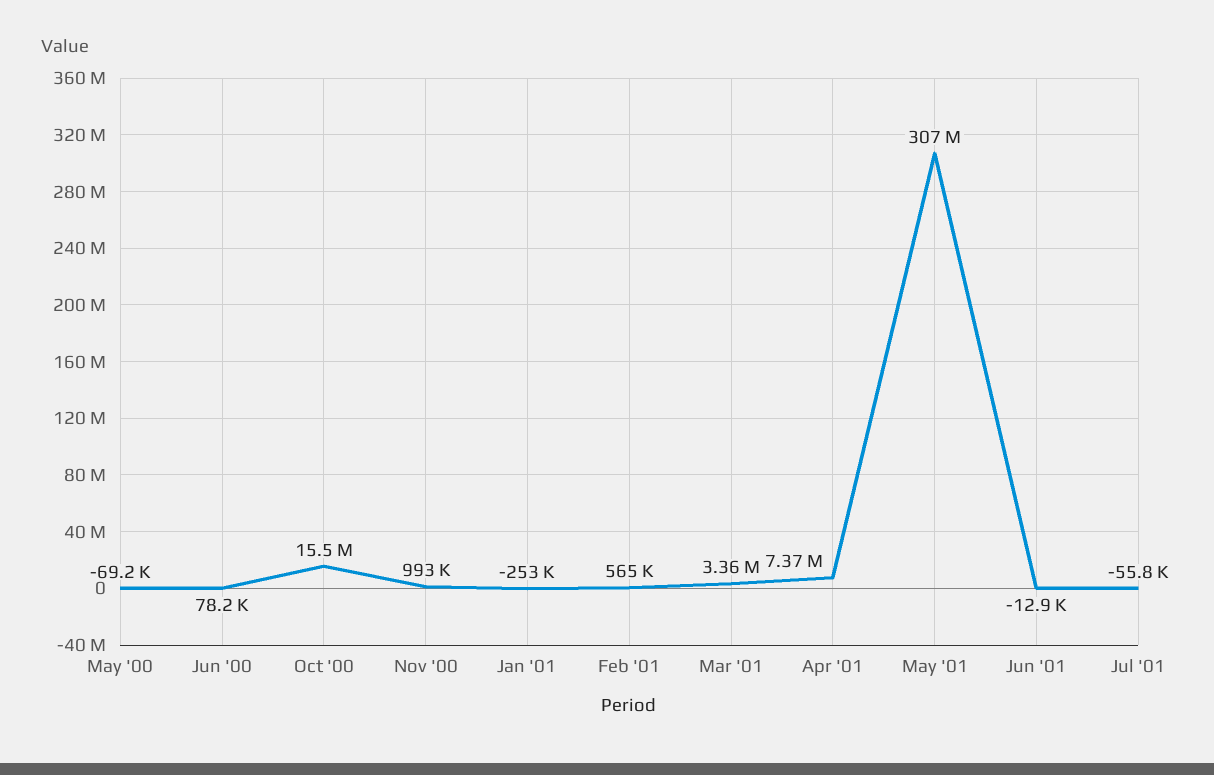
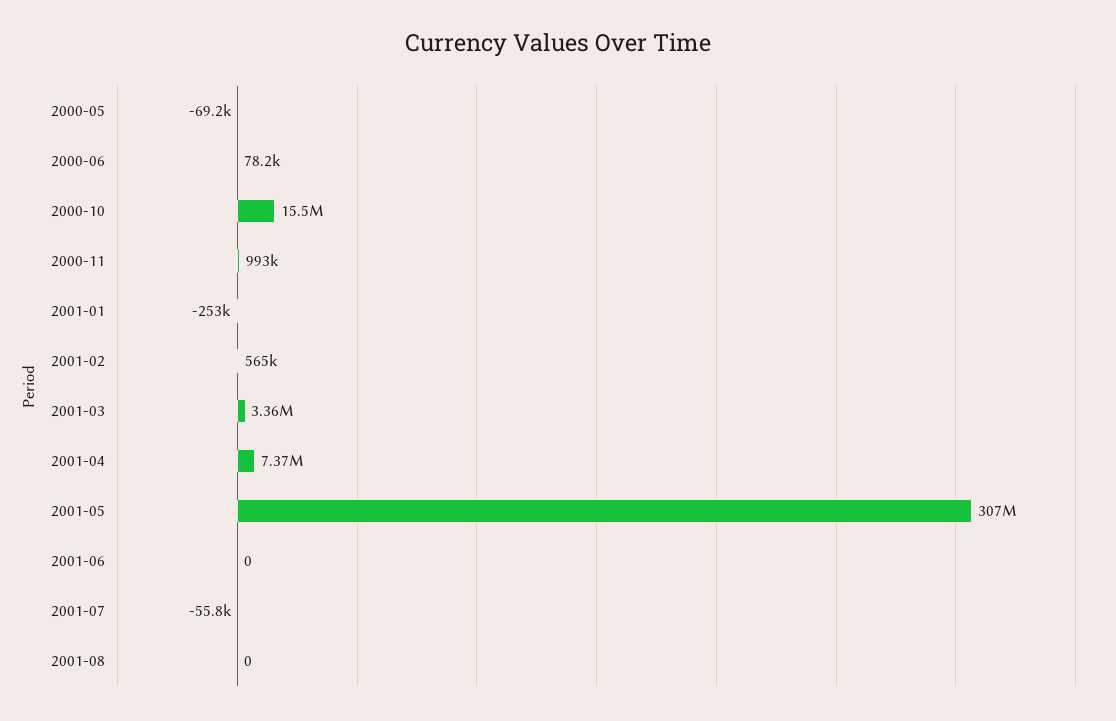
Jun '01: -12900 -> 0
2001-08: none -> 0

